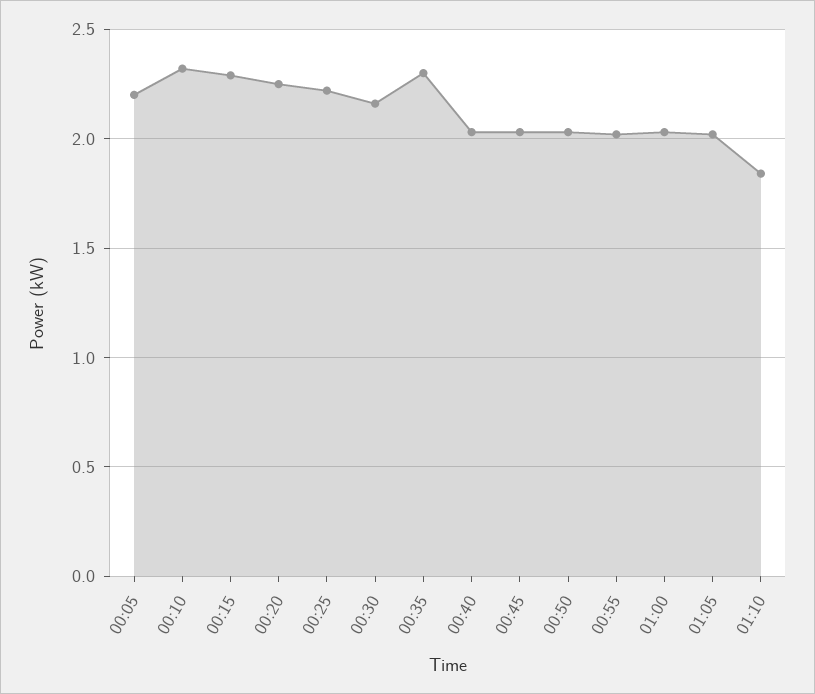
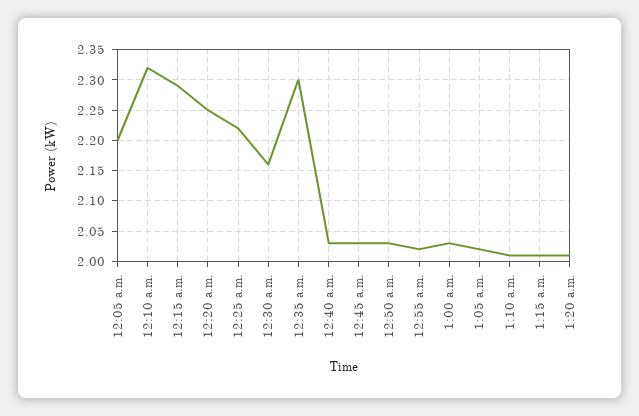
01:10: 1.85 -> 2.01
1:15 a.m.: none -> 2.01
1:20 a.m.: none -> 2.01

